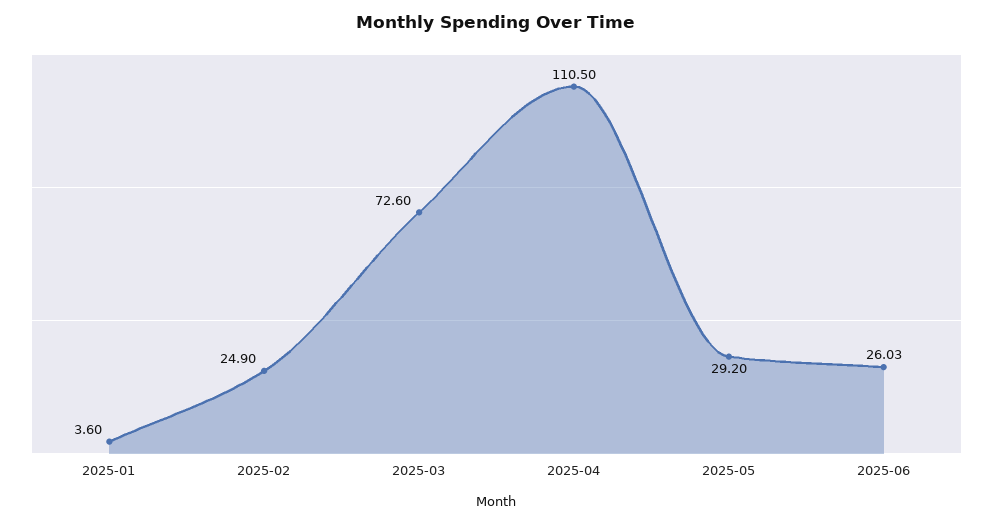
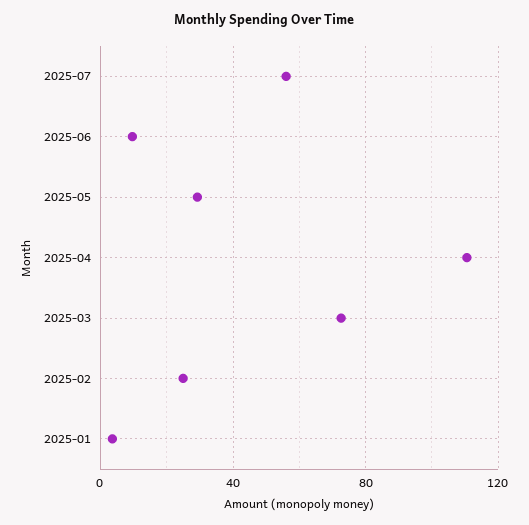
2025-06: 26.03 -> 10
2025-07: none -> 55

